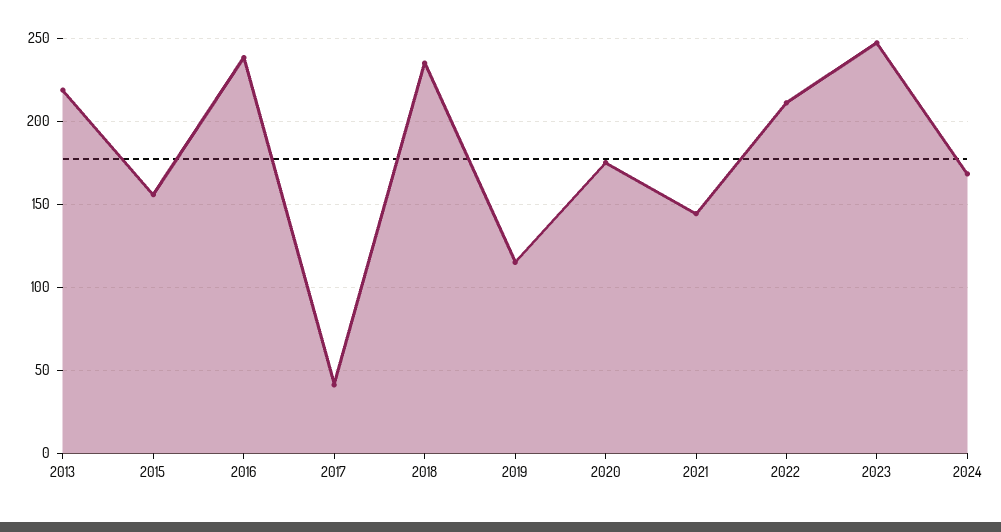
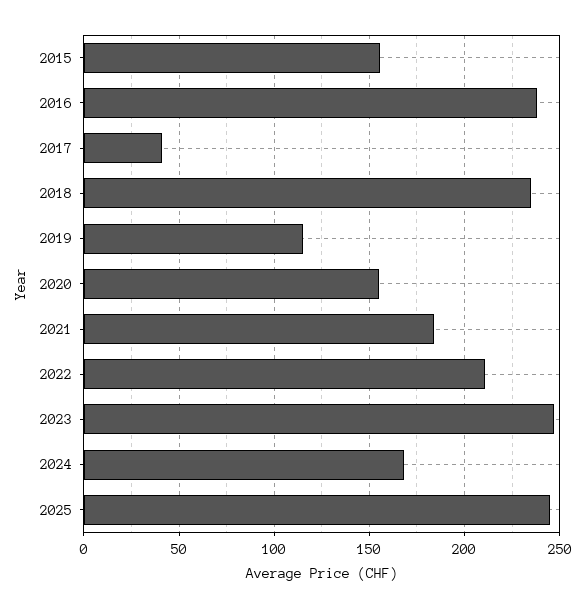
2013: 220 -> none
2020: 175 -> 155
2021: 145 -> 185
2025: none -> 245

